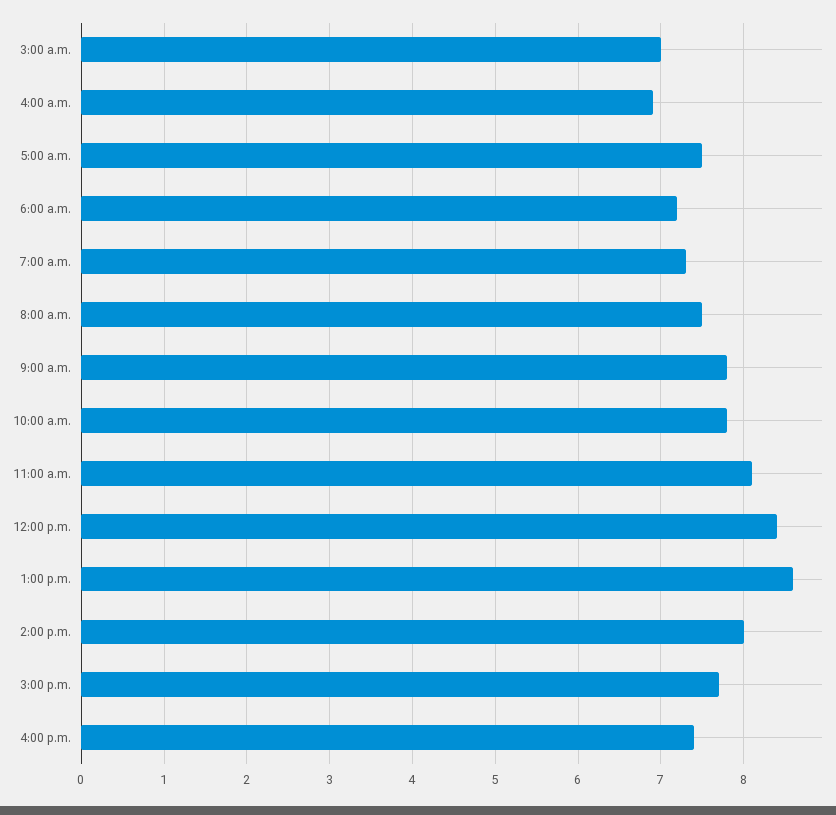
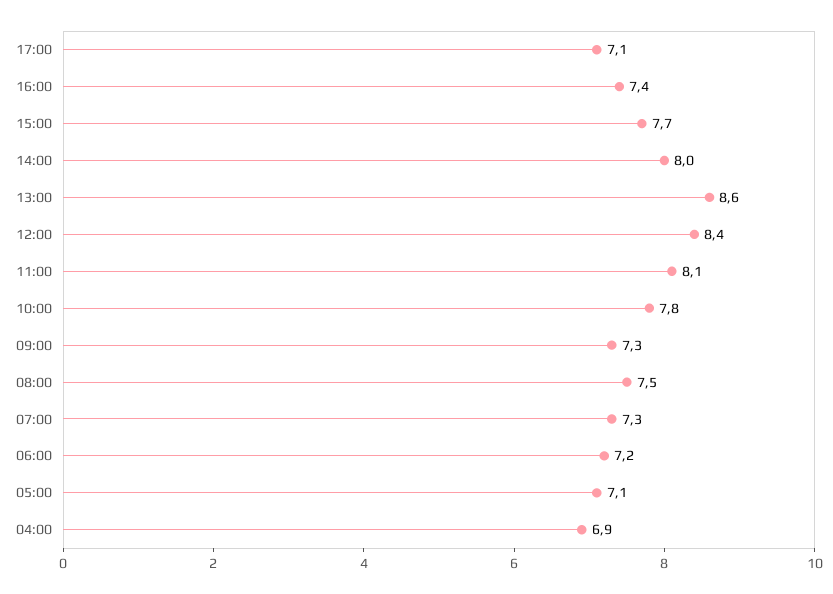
3:00 a.m.: 7 -> none
5:00 a.m.: 7.5 -> 7.1
9:00 a.m.: 7.8 -> 7.3
17:00: none -> 7.1

